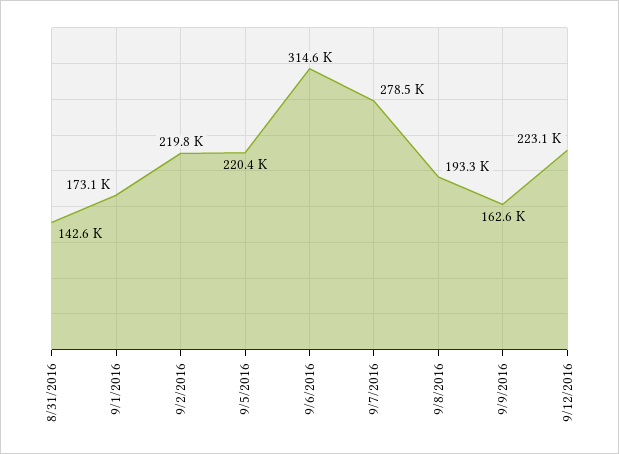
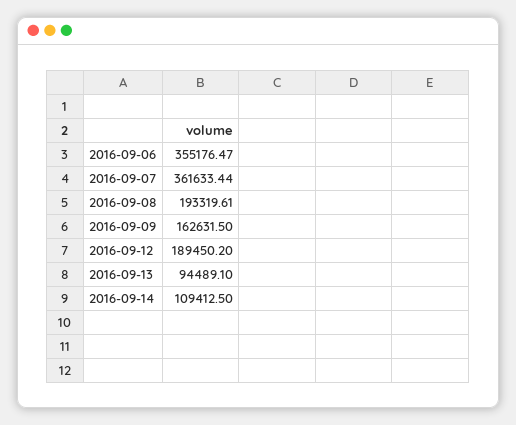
8/31/2016: 142600 -> none
9/1/2016: 173100 -> none
9/2/2016: 219800 -> none
9/5/2016: 220400 -> none
9/6/2016: 314600 -> 355176.47
9/7/2016: 278500 -> 361633.44
9/12/2016: 223100 -> 189450.2
2016-09-13: none -> 94489.1
2016-09-14: none -> 109412.5

